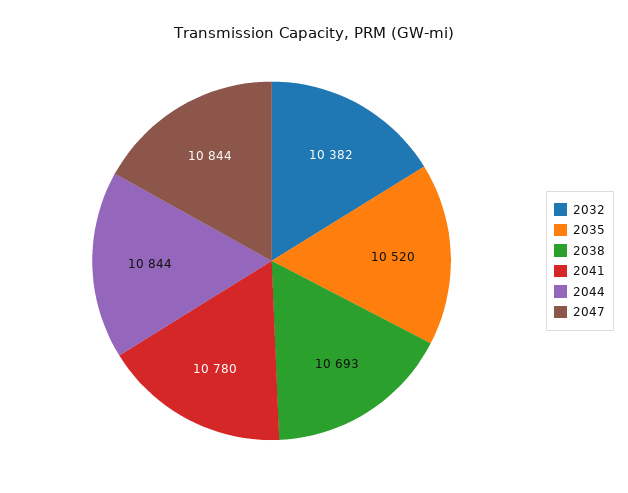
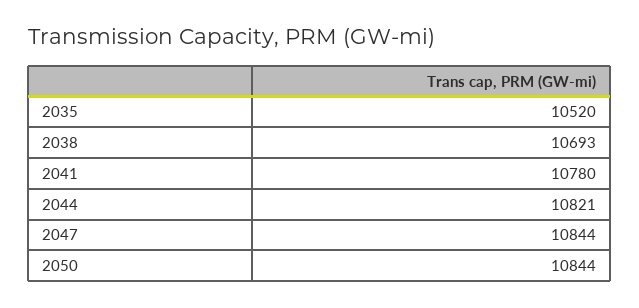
2032: 10382 -> none
2044: 10844 -> 10821
2050: none -> 10844

